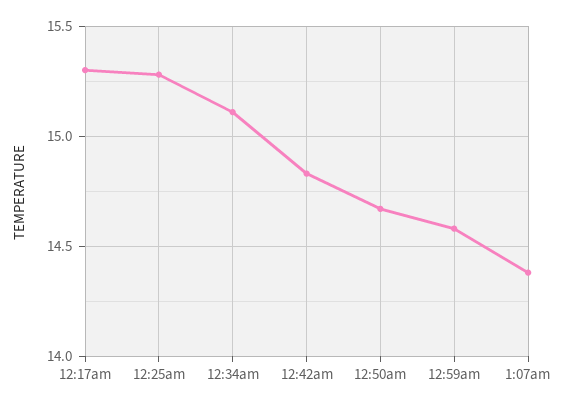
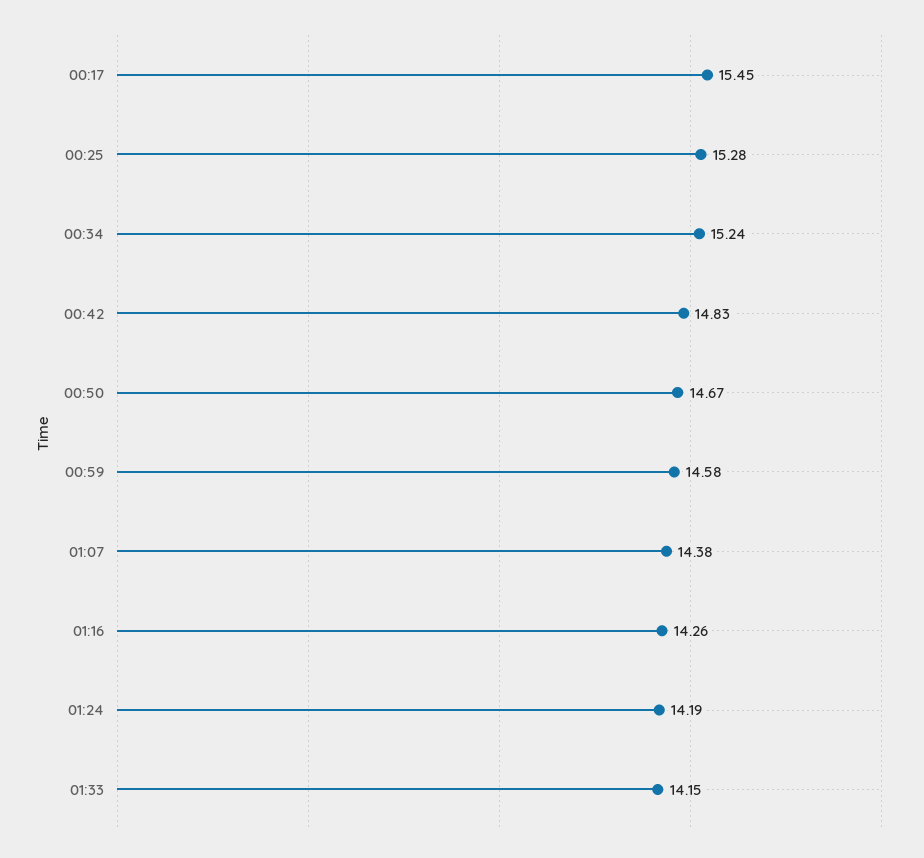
12:17am: 15.3 -> 15.45
12:34am: 15.1 -> 15.24
01:16: none -> 14.26
01:24: none -> 14.19
01:33: none -> 14.15

